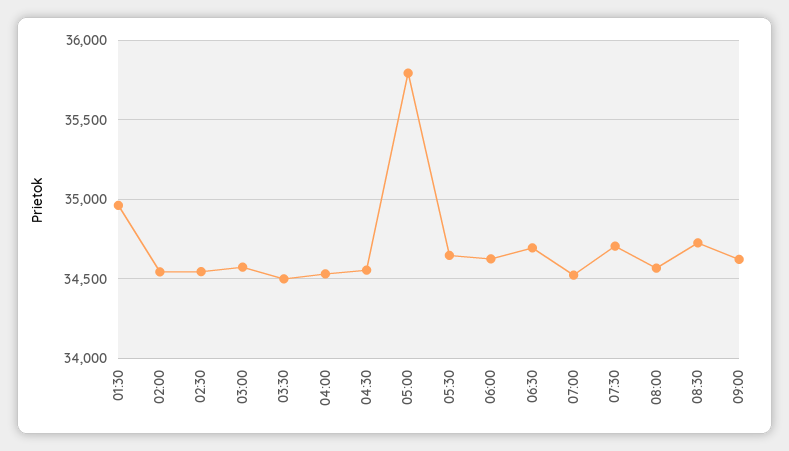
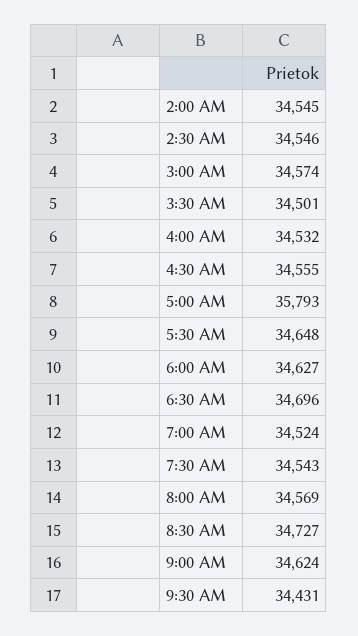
01:30: 34950 -> none
07:30: 34700 -> 34543
9:30 AM: none -> 34431

